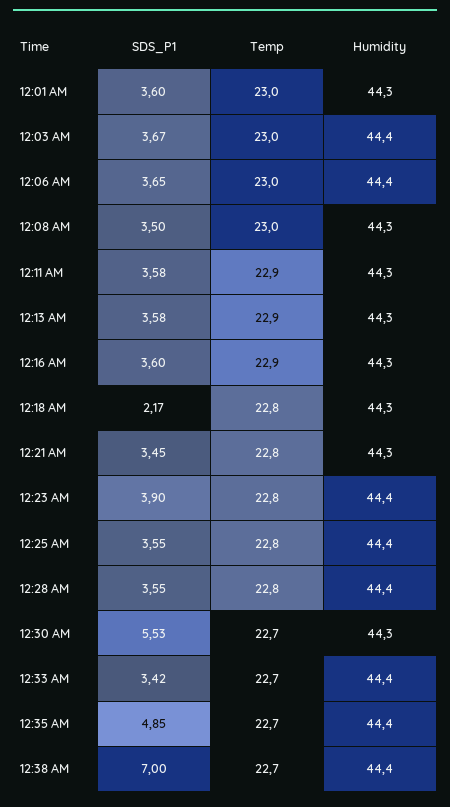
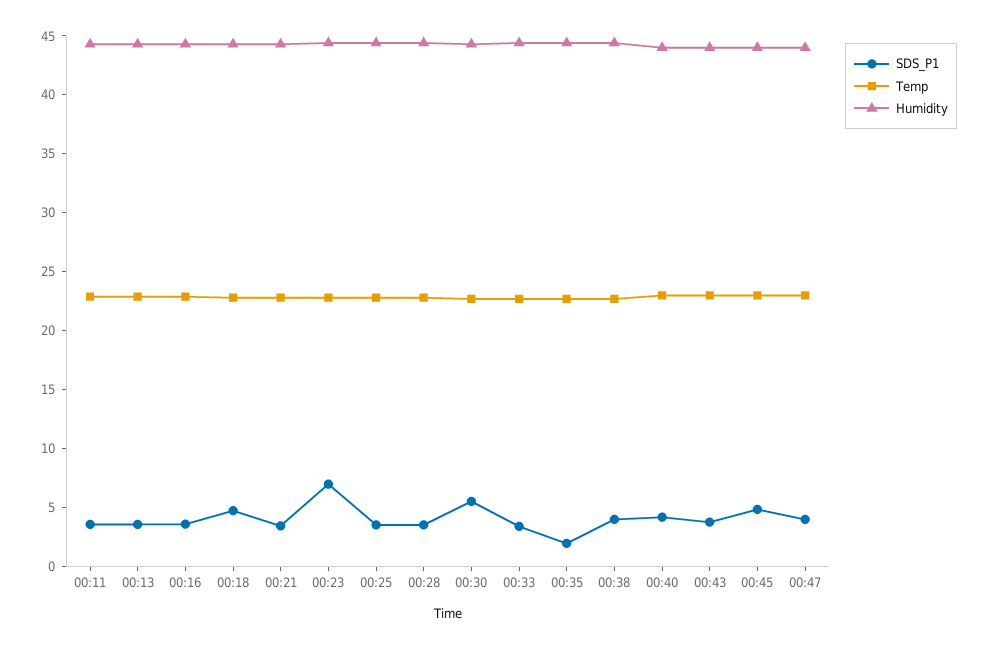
SDS_P1, 12:01 AM: 3.6 -> none
Temp, 12:01 AM: 23 -> none
Humidity, 12:01 AM: 44.3 -> none
SDS_P1, 12:03 AM: 3.67 -> none
Temp, 12:03 AM: 23 -> none
Humidity, 12:03 AM: 44.4 -> none
SDS_P1, 12:06 AM: 3.65 -> none
Temp, 12:06 AM: 23 -> none
Humidity, 12:06 AM: 44.4 -> none
SDS_P1, 12:08 AM: 3.5 -> none
Temp, 12:08 AM: 23 -> none
Humidity, 12:08 AM: 44.3 -> none
SDS_P1, 12:18 AM: 2.17 -> 5
SDS_P1, 12:23 AM: 3.9 -> 7
SDS_P1, 12:35 AM: 4.85 -> 2
SDS_P1, 12:38 AM: 7 -> 4
SDS_P1, 00:40: none -> 4
Temp, 00:40: none -> 23
Humidity, 00:40: none -> 44
SDS_P1, 00:43: none -> 4
Temp, 00:43: none -> 23
Humidity, 00:43: none -> 44
SDS_P1, 00:45: none -> 5
Temp, 00:45: none -> 23
Humidity, 00:45: none -> 44
SDS_P1, 00:47: none -> 4
Temp, 00:47: none -> 23
Humidity, 00:47: none -> 44

